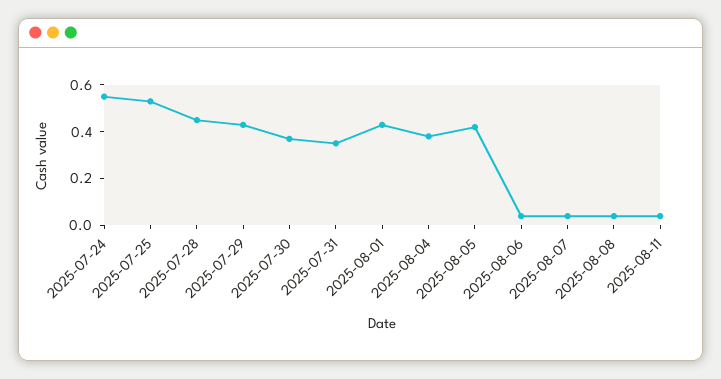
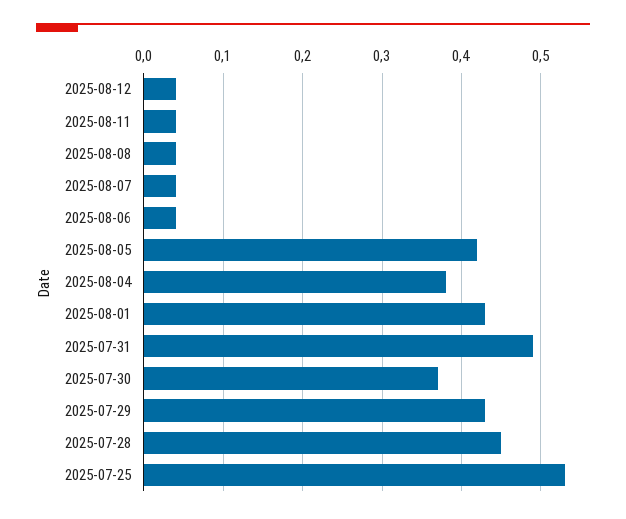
2025-07-24: 0.55 -> none
2025-07-31: 0.35 -> 0.49
2025-08-12: none -> 0.04

